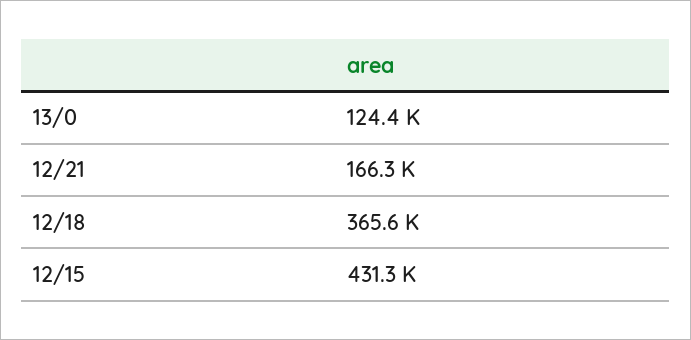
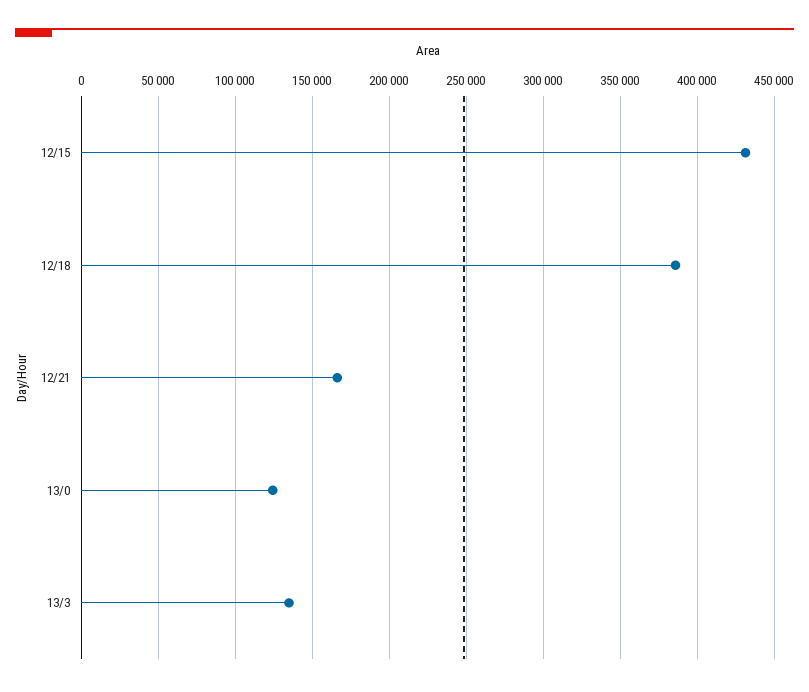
12/18: 365600 -> 385000
13/3: none -> 135000

